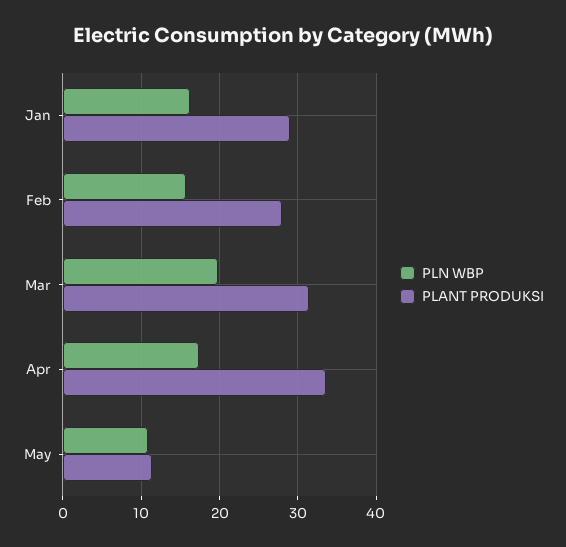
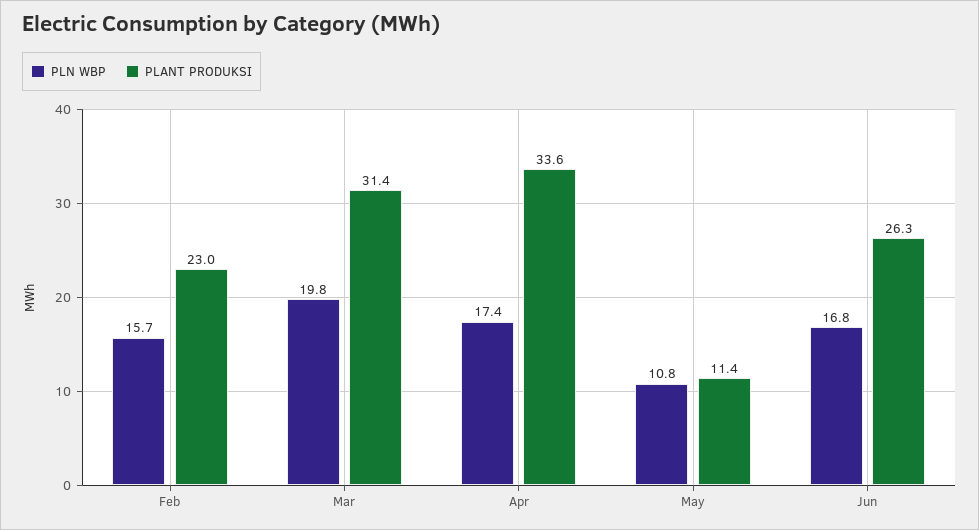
PLN WBP, Jan: 16 -> none
PLANT PRODUKSI, Jan: 29 -> none
PLANT PRODUKSI, Feb: 28 -> 23
PLN WBP, Jun: none -> 16.8
PLANT PRODUKSI, Jun: none -> 26.3

